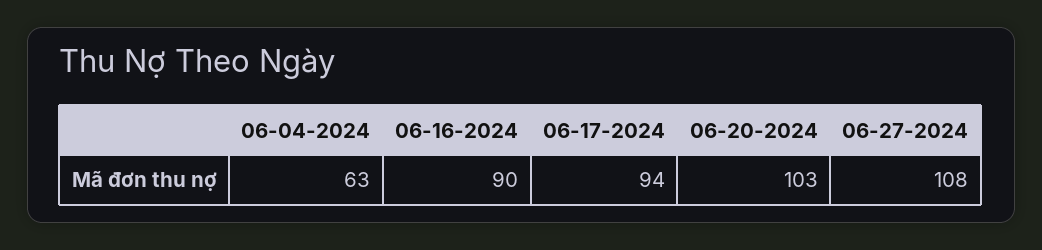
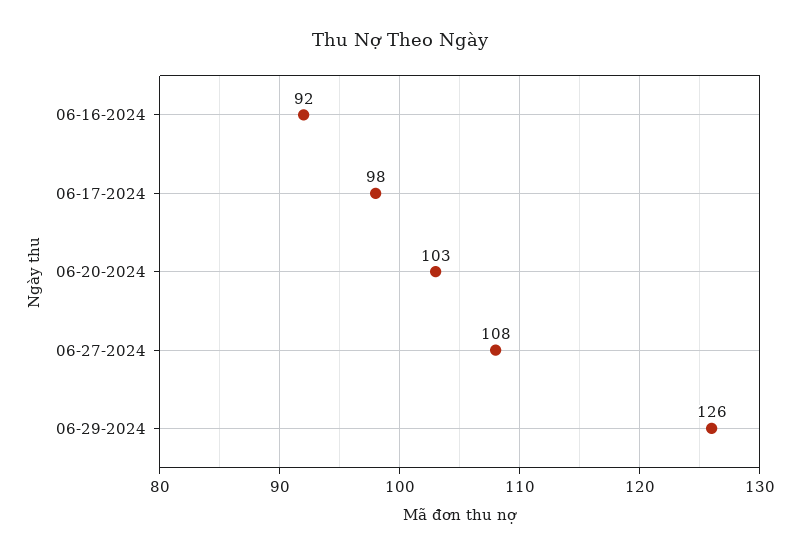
06-04-2024: 63 -> none
06-16-2024: 90 -> 92
06-17-2024: 94 -> 98
06-29-2024: none -> 126

